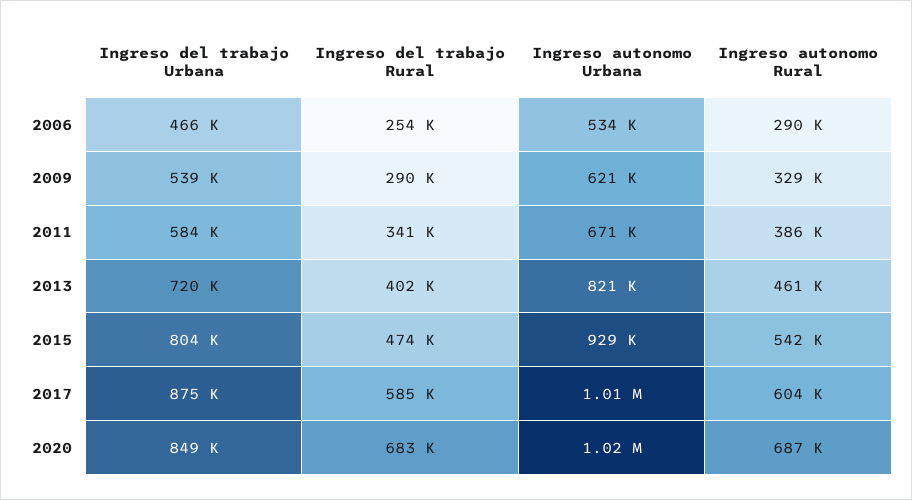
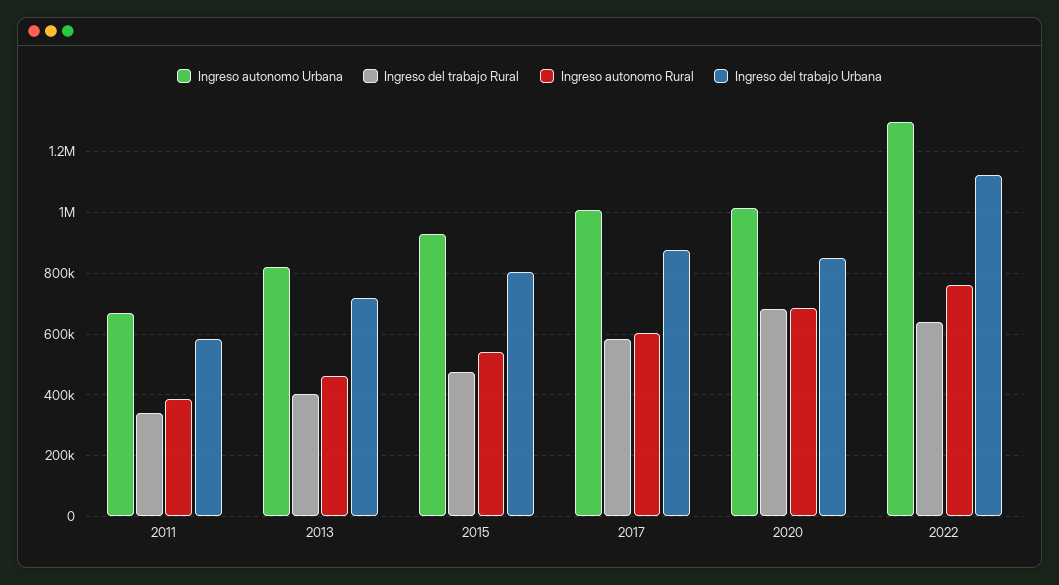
Ingreso del trabajo Urbana, 2006: 466000 -> none
Ingreso del trabajo Rural, 2006: 254000 -> none
Ingreso autonomo Urbana, 2006: 534000 -> none
Ingreso autonomo Rural, 2006: 290000 -> none
Ingreso del trabajo Urbana, 2009: 539000 -> none
Ingreso del trabajo Rural, 2009: 290000 -> none
Ingreso autonomo Urbana, 2009: 621000 -> none
Ingreso autonomo Rural, 2009: 329000 -> none
Ingreso autonomo Urbana, 2022: none -> 1300000
Ingreso del trabajo Rural, 2022: none -> 640000
Ingreso autonomo Rural, 2022: none -> 760000
Ingreso del trabajo Urbana, 2022: none -> 1120000

